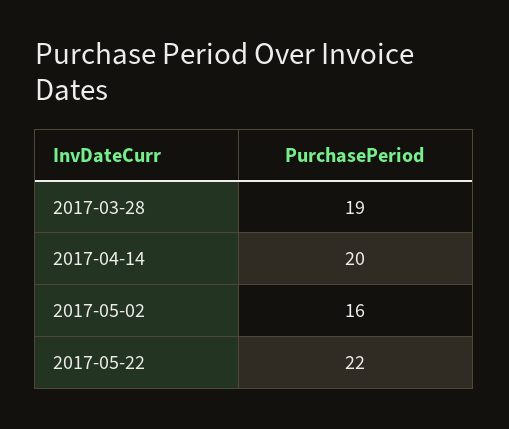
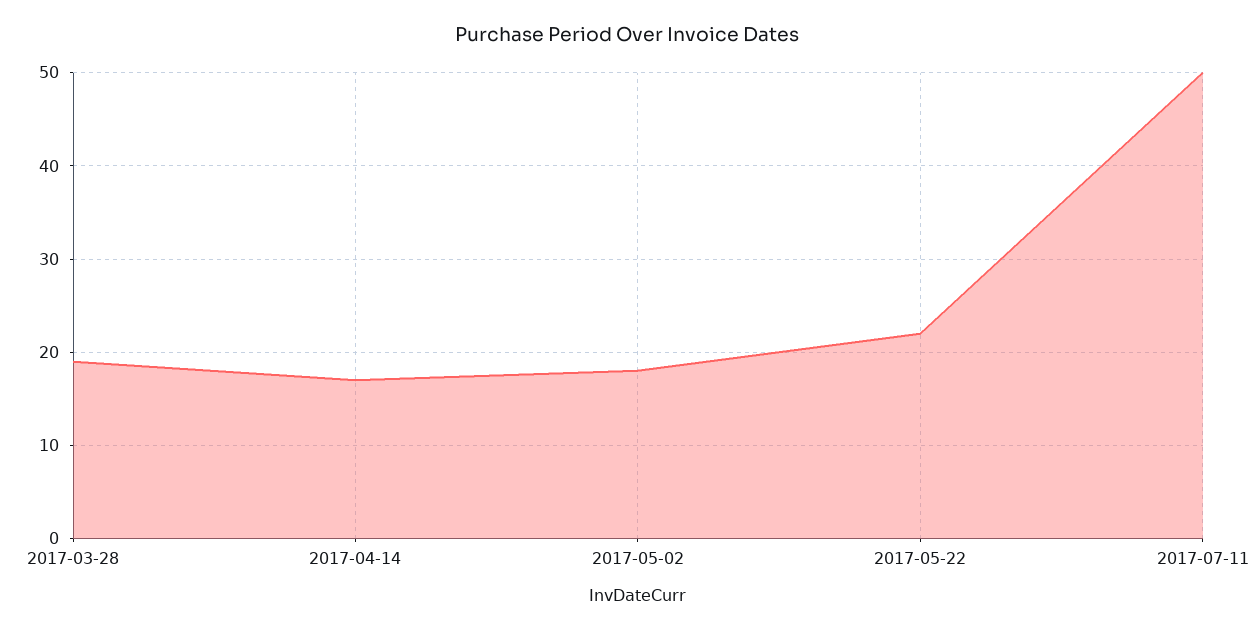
2017-04-14: 20 -> 17
2017-05-02: 16 -> 18
2017-07-11: none -> 50

